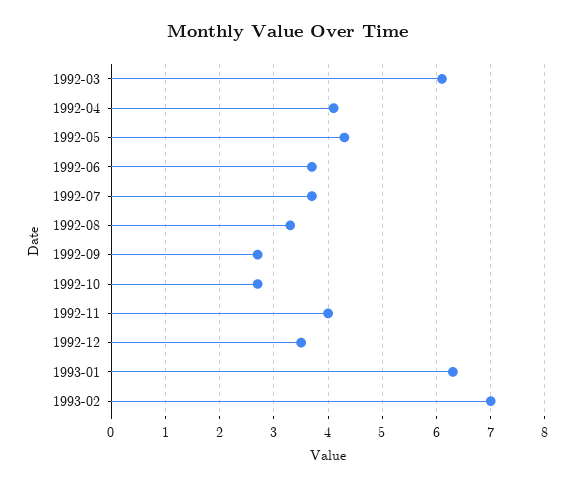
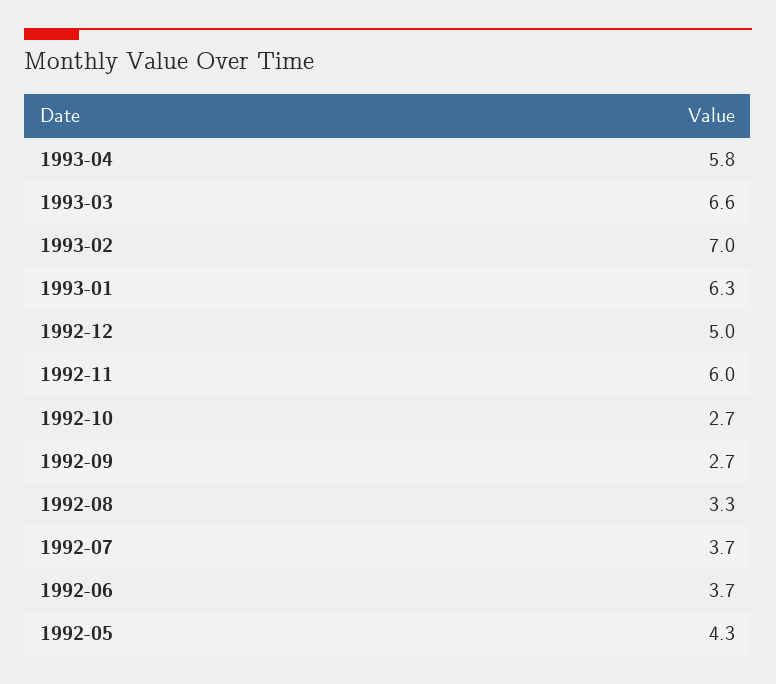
1992-03: 6 -> none
1992-04: 4 -> none
1992-11: 4 -> 6
1992-12: 3.5 -> 5
1993-04: none -> 5.8
1993-03: none -> 6.6

